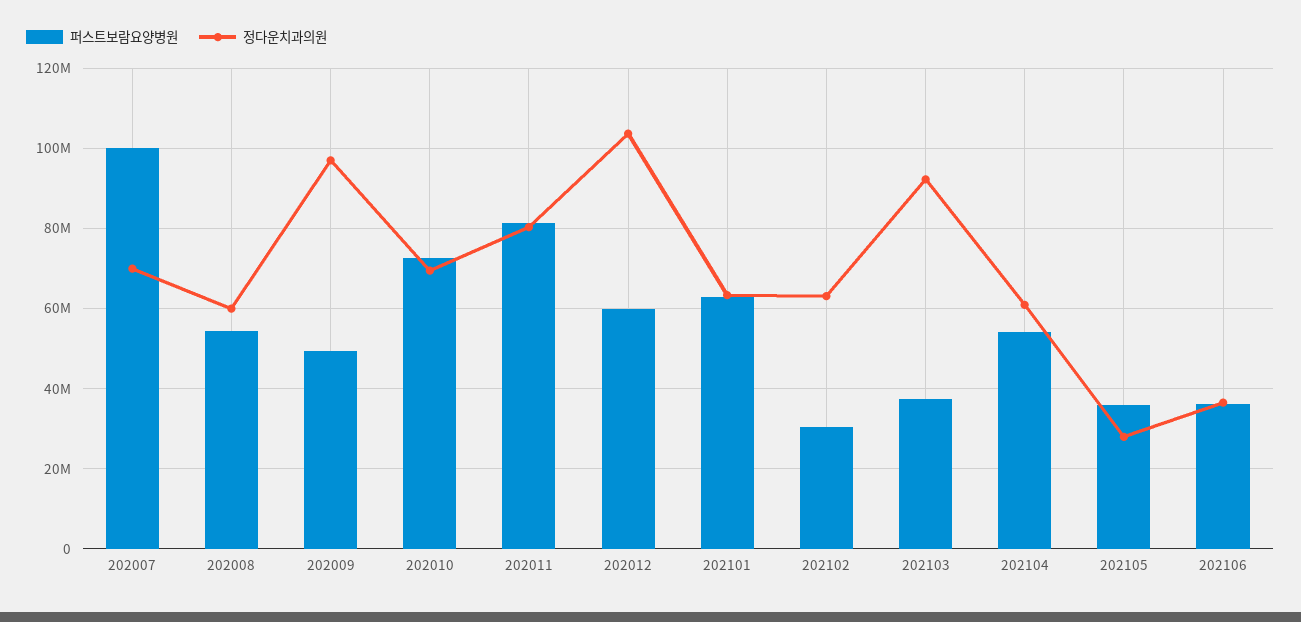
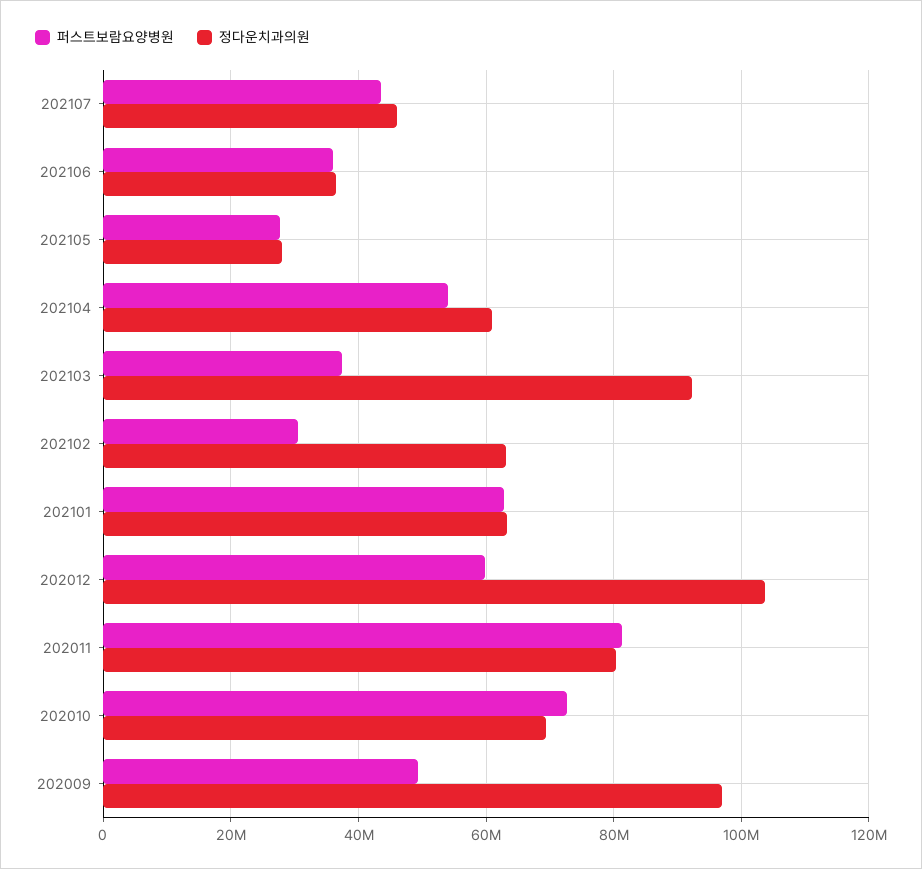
퍼스트보람요양병원, 202007: 100000000 -> none
정다운치과의원, 202007: 70000000 -> none
퍼스트보람요양병원, 202008: 54000000 -> none
정다운치과의원, 202008: 60000000 -> none
퍼스트보람요양병원, 202105: 36000000 -> 28000000
퍼스트보람요양병원, 202107: none -> 44000000
정다운치과의원, 202107: none -> 46000000

